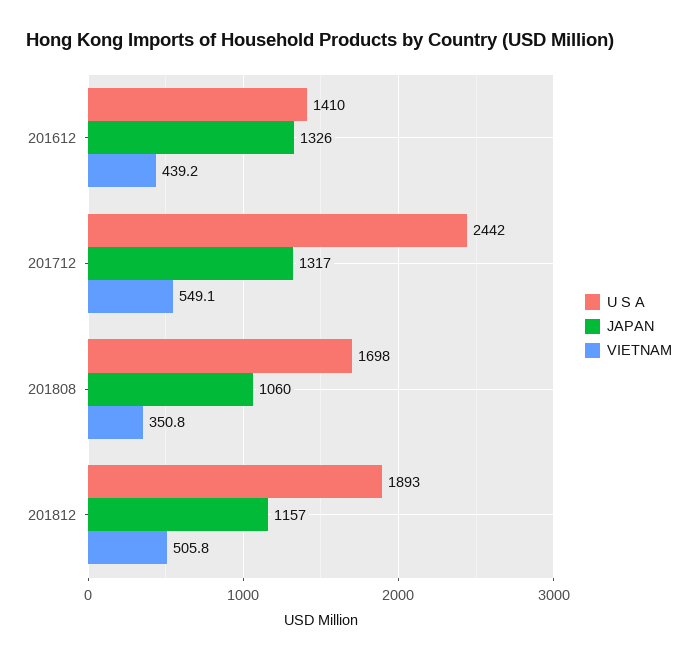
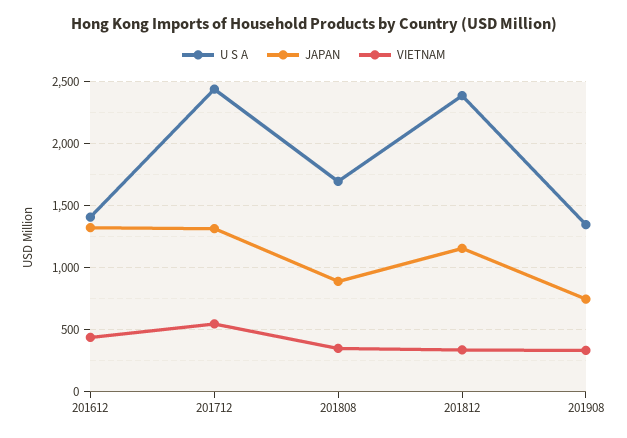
JAPAN, 201808: 1060 -> 900
U S A, 201812: 1893 -> 2400
VIETNAM, 201812: 505.8 -> 350
U S A, 201908: none -> 1350
JAPAN, 201908: none -> 750
VIETNAM, 201908: none -> 350

